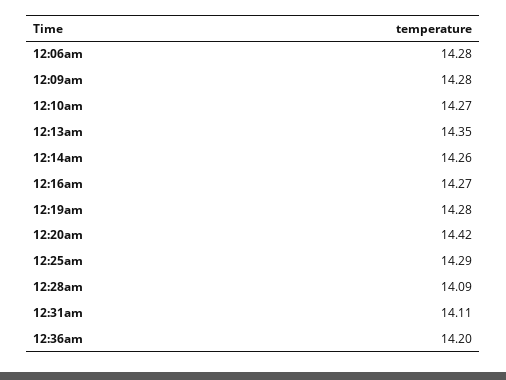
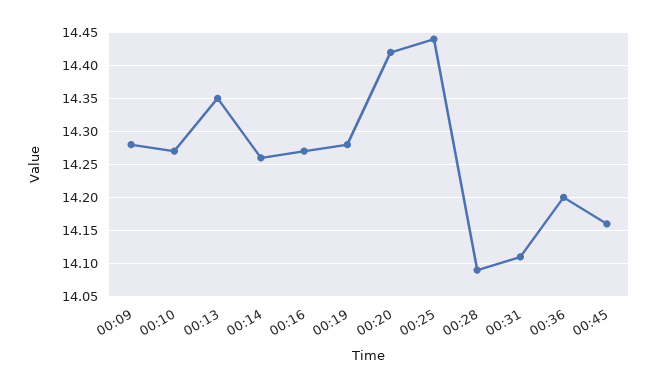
12:06am: 14.28 -> none
12:25am: 14.29 -> 14.44
00:45: none -> 14.16

